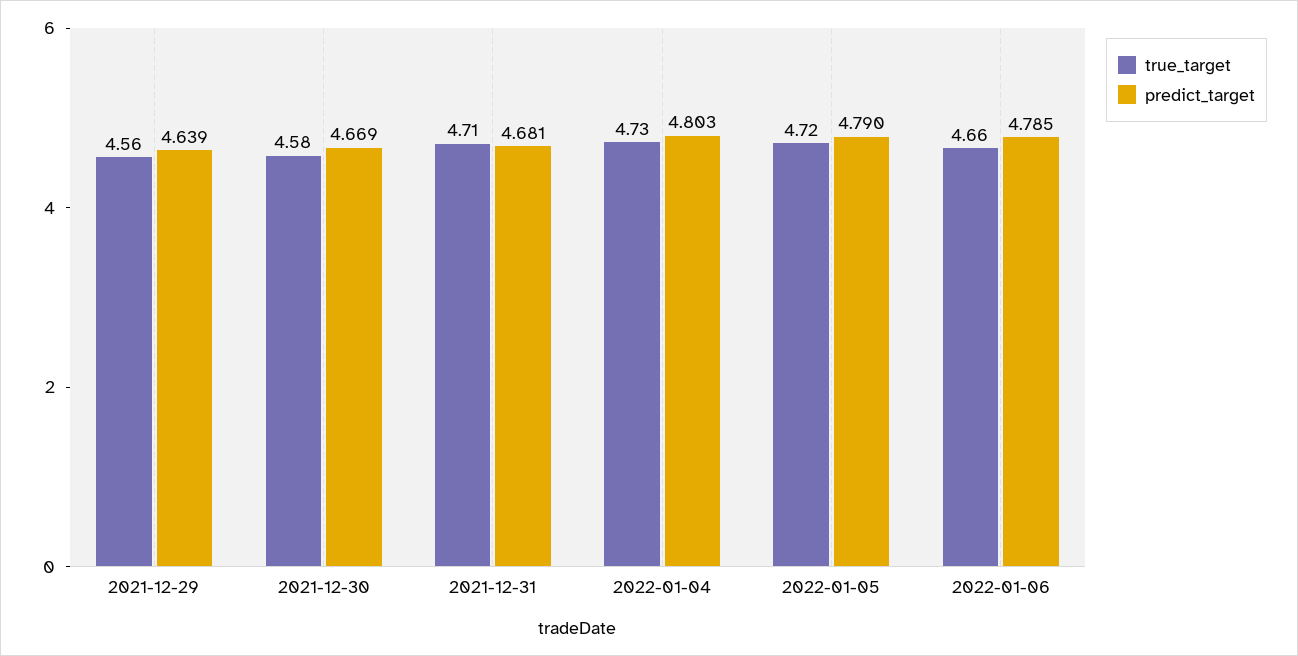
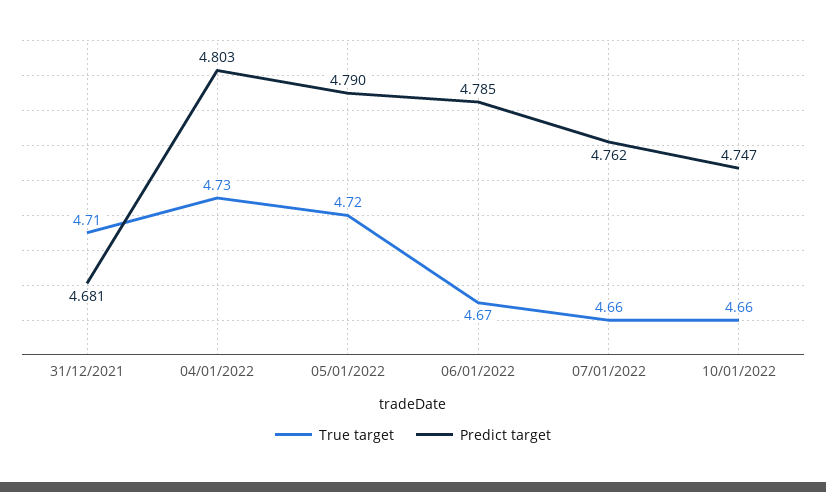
true_target, 2021-12-29: 4.56 -> none
predict_target, 2021-12-29: 4.639 -> none
true_target, 2021-12-30: 4.58 -> none
predict_target, 2021-12-30: 4.669 -> none
true_target, 2022-01-06: 4.66 -> 4.67
true_target, 07/01/2022: none -> 4.66
predict_target, 07/01/2022: none -> 4.762
true_target, 10/01/2022: none -> 4.66
predict_target, 10/01/2022: none -> 4.747

